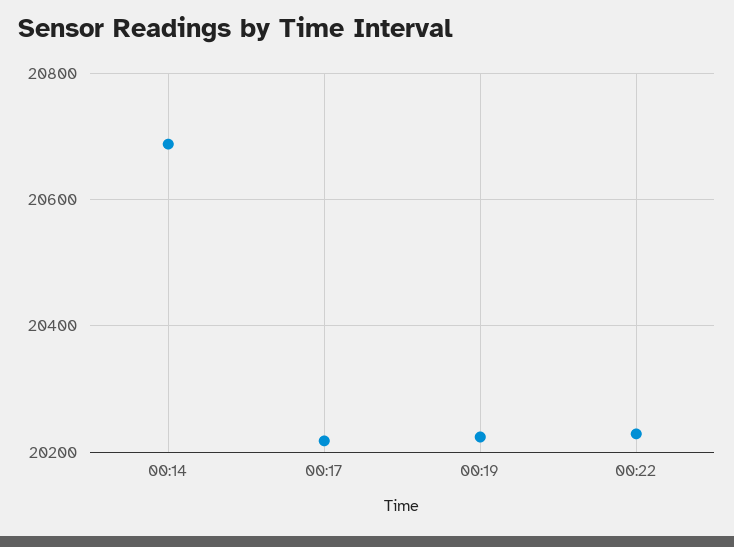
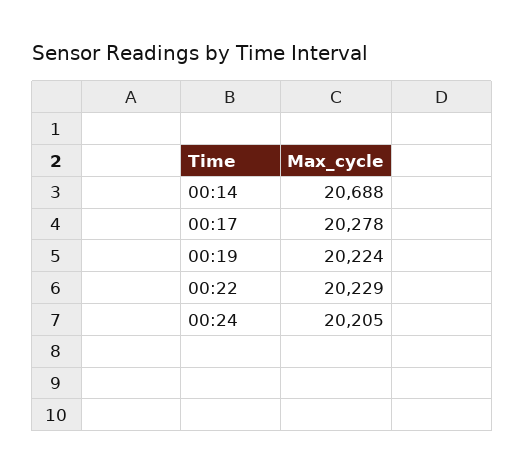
00:17: 20220 -> 20278
00:24: none -> 20205

